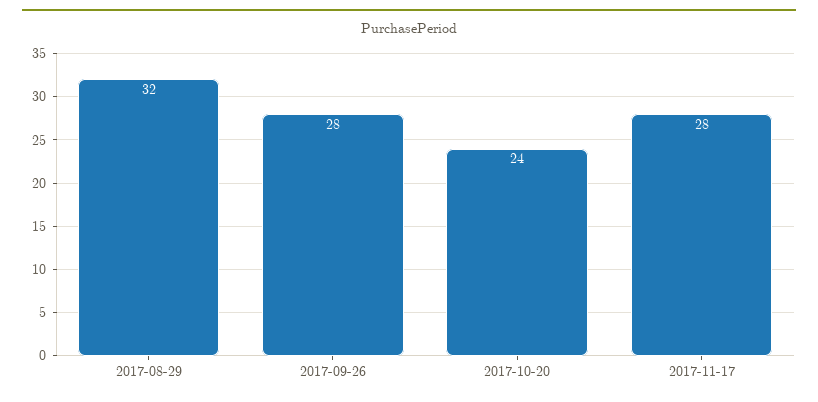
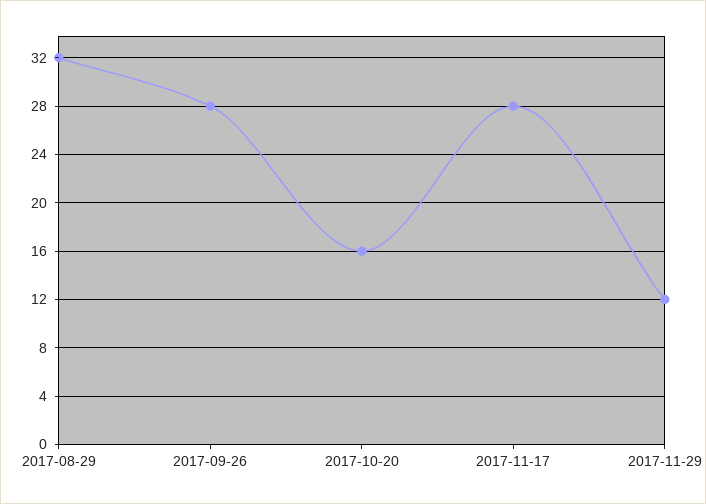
2017-10-20: 24 -> 16
2017-11-29: none -> 12

